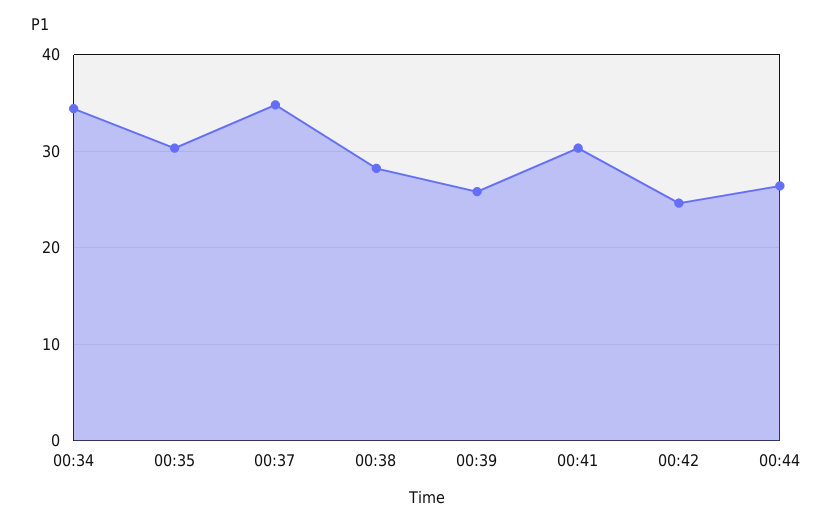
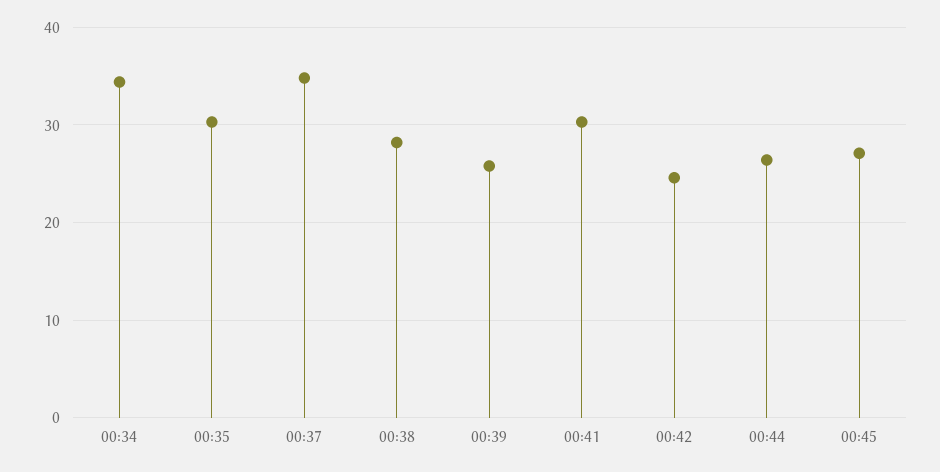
00:45: none -> 27

